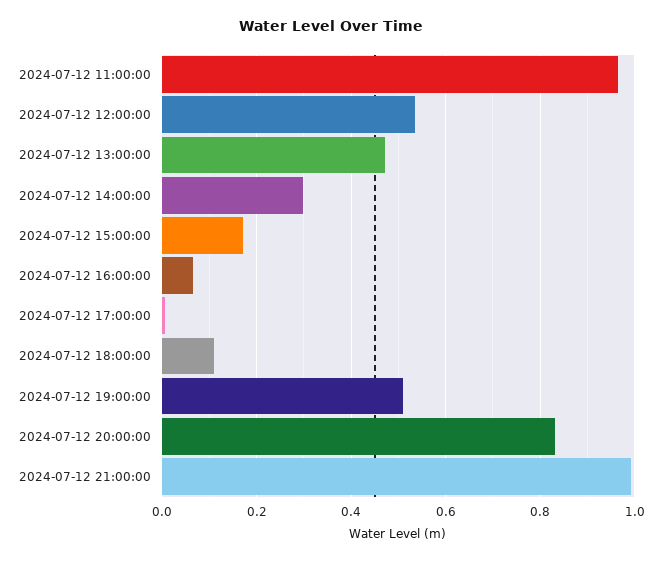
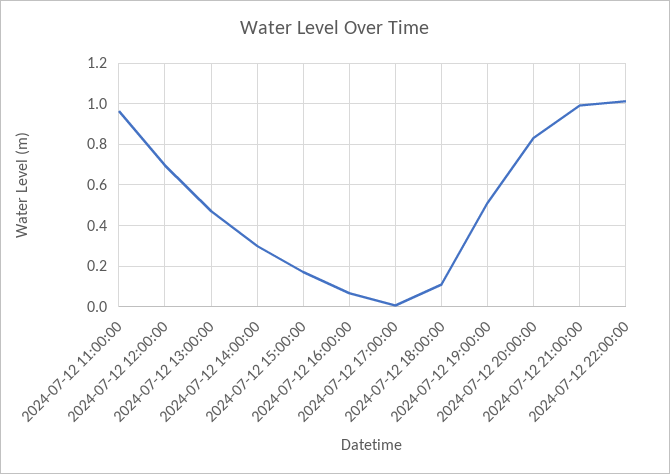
2024-07-12 12:00:00: 0.54 -> 0.7
2024-07-12 22:00:00: none -> 1

